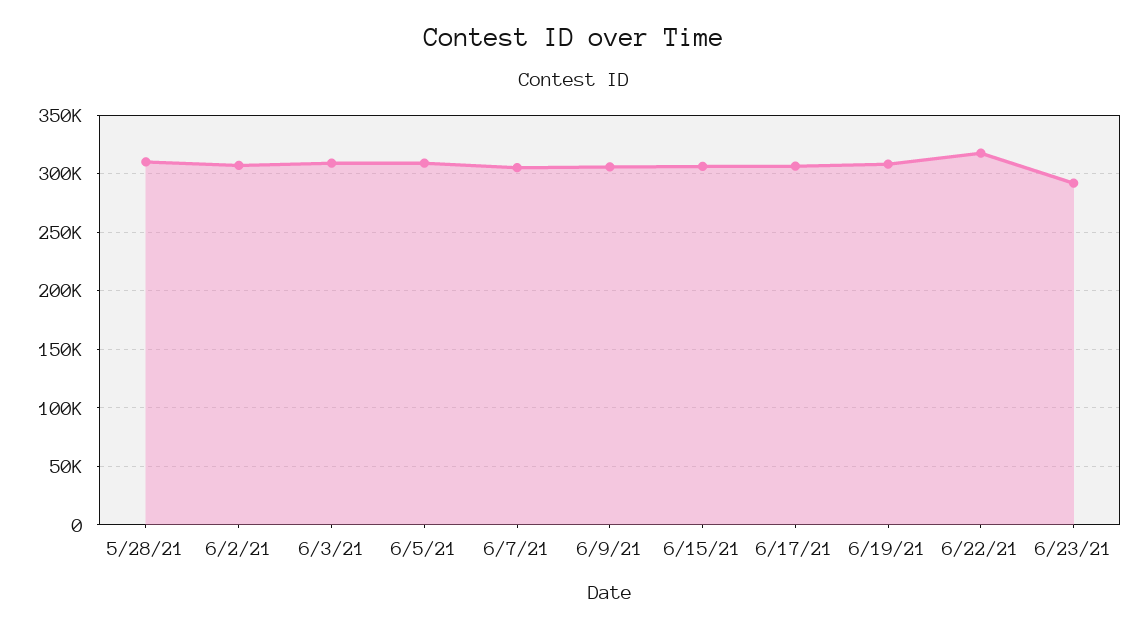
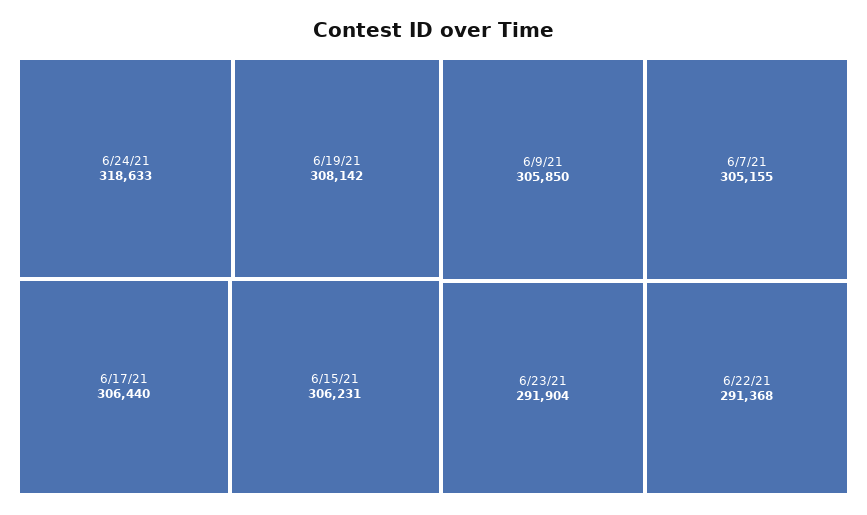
5/28/21: 310000 -> none
6/2/21: 310000 -> none
6/3/21: 310000 -> none
6/5/21: 310000 -> none
6/22/21: 320000 -> 291368
6/24/21: none -> 318633

